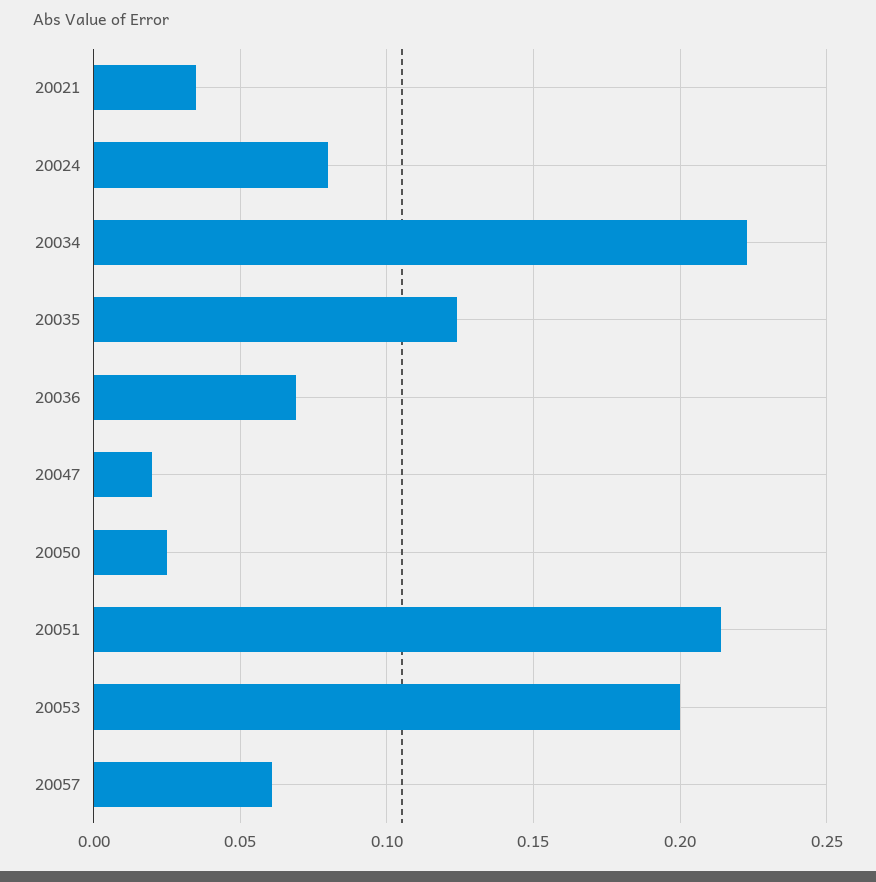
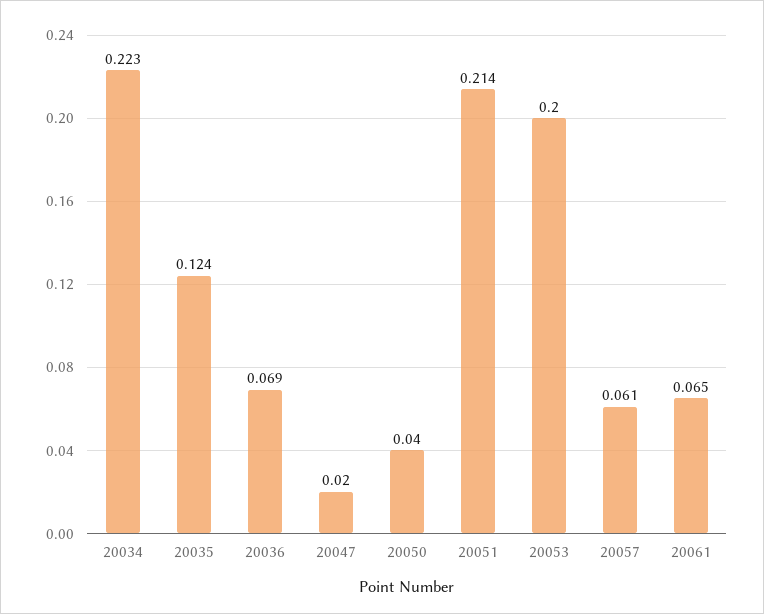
20021: 0.035 -> none
20024: 0.08 -> none
20050: 0.025 -> 0.04
20061: none -> 0.065

